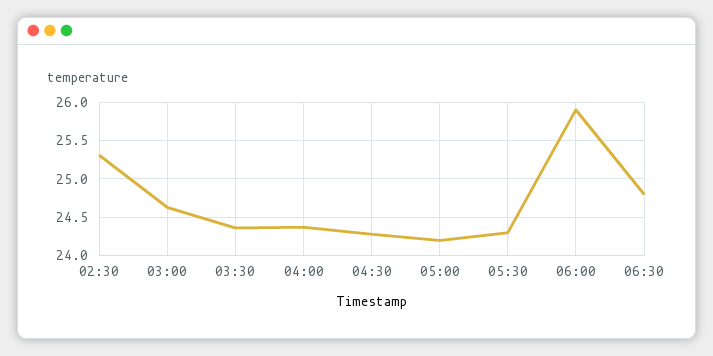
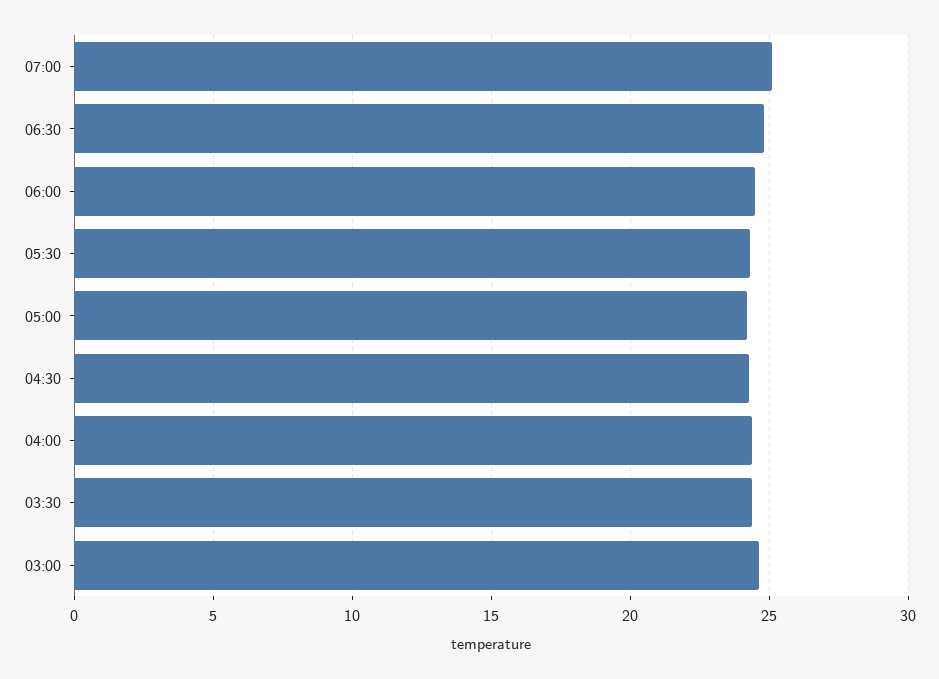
02:30: 25.3 -> none
06:00: 25.9 -> 24.5
07:00: none -> 25

